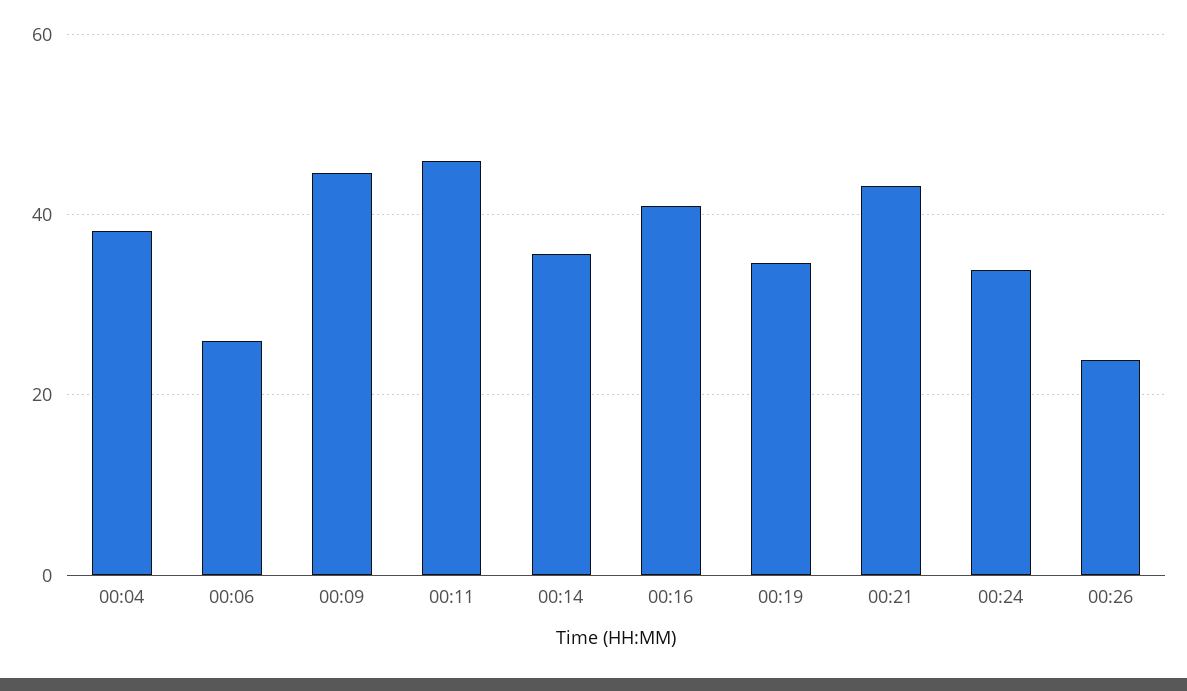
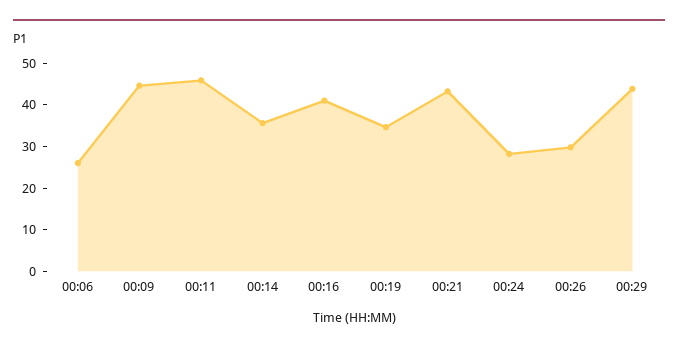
00:04: 38 -> none
00:24: 34 -> 28
00:26: 24 -> 30
00:29: none -> 44

